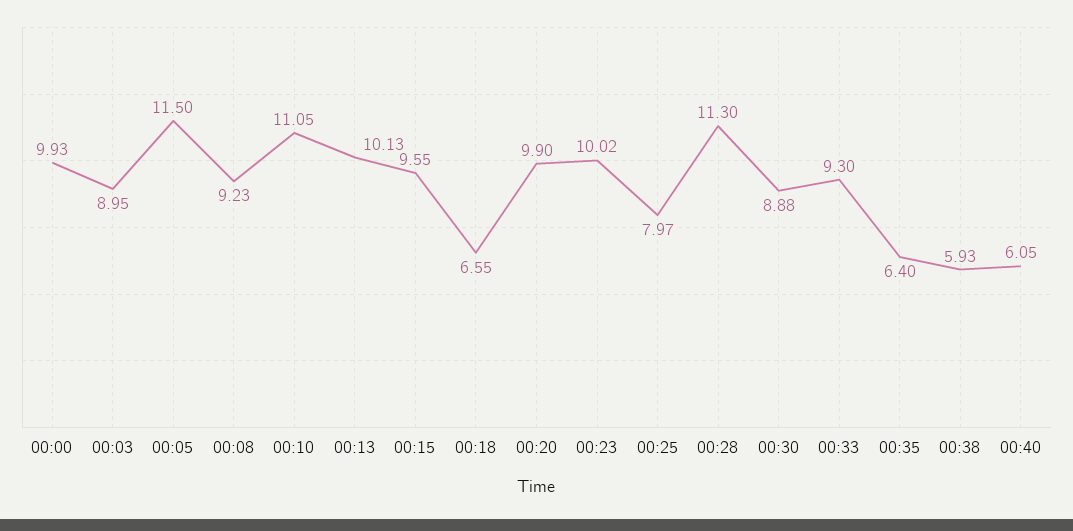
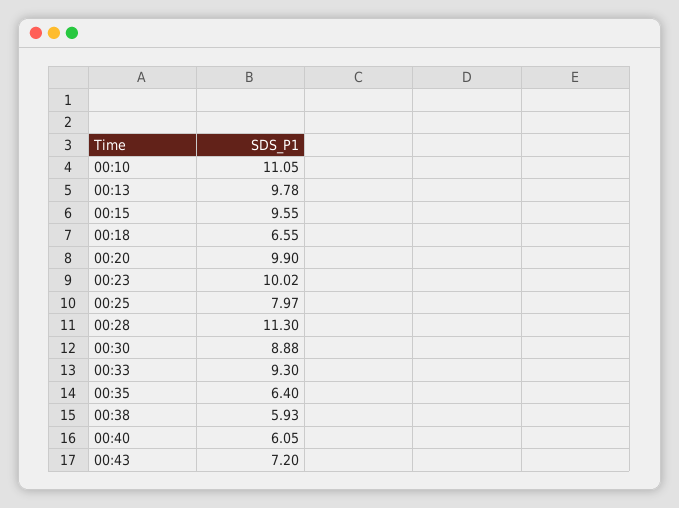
00:00: 9.93 -> none
00:03: 8.95 -> none
00:05: 11.5 -> none
00:08: 9.23 -> none
00:13: 10.13 -> 9.78
00:43: none -> 7.2

